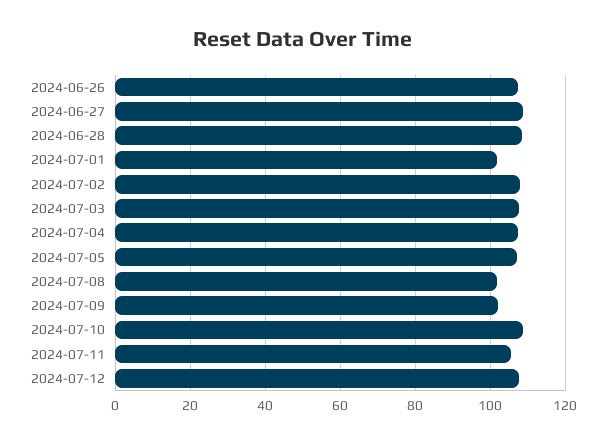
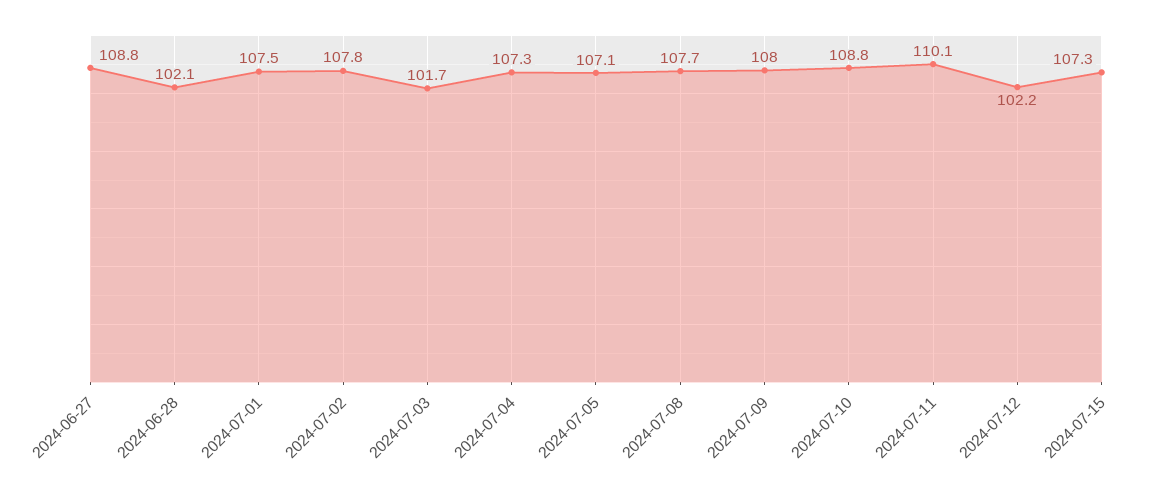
2024-06-26: 108 -> none
2024-06-28: 108 -> 102.1
2024-07-01: 102 -> 107.5
2024-07-03: 108 -> 101.7
2024-07-08: 102 -> 107.7
2024-07-09: 102 -> 108
2024-07-11: 106 -> 110.1
2024-07-12: 108 -> 102.2
2024-07-15: none -> 107.3

